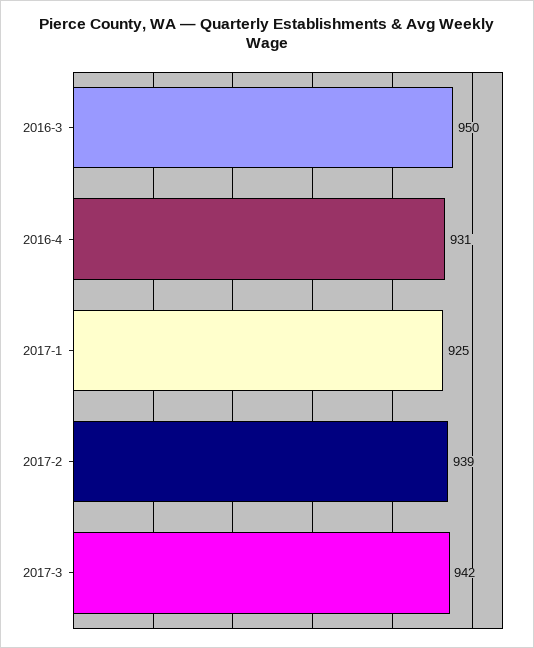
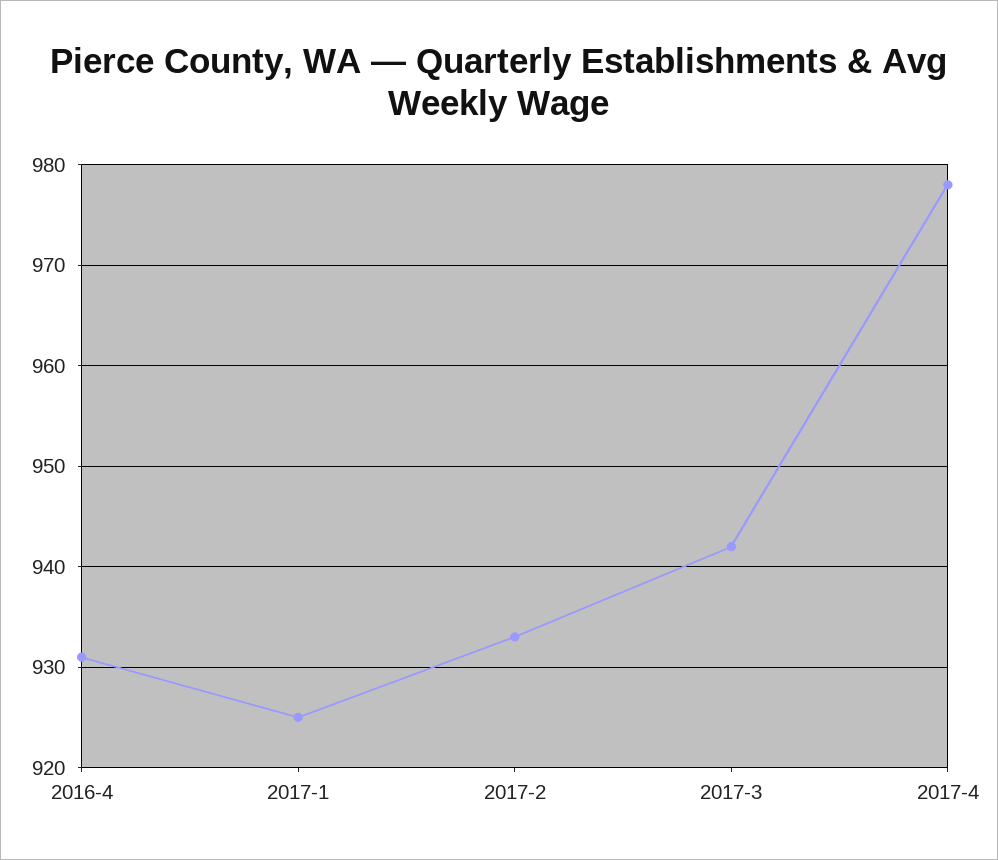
2016-3: 950 -> none
2017-2: 939 -> 933
2017-4: none -> 978

